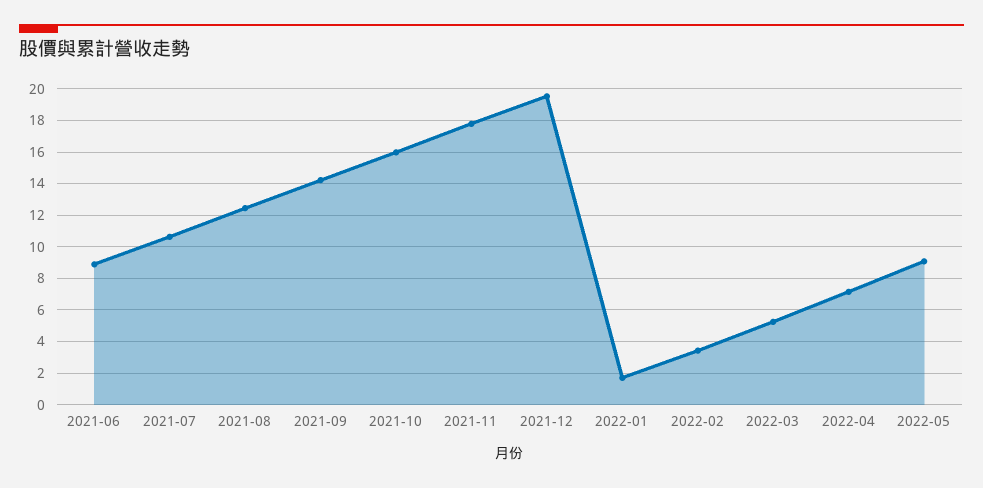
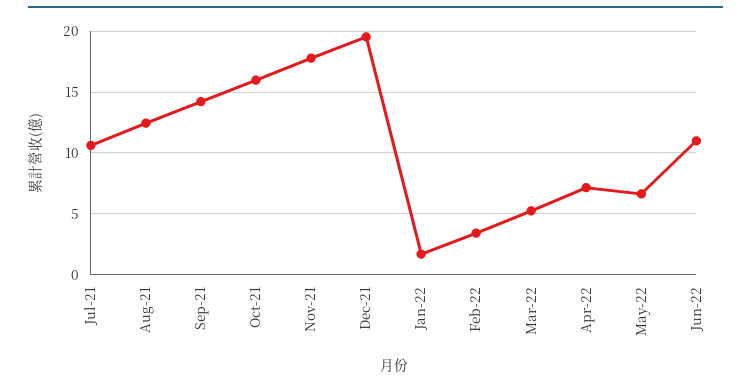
2021-06: 9 -> none
2022-05: 9 -> 6.5
Jun-22: none -> 11

